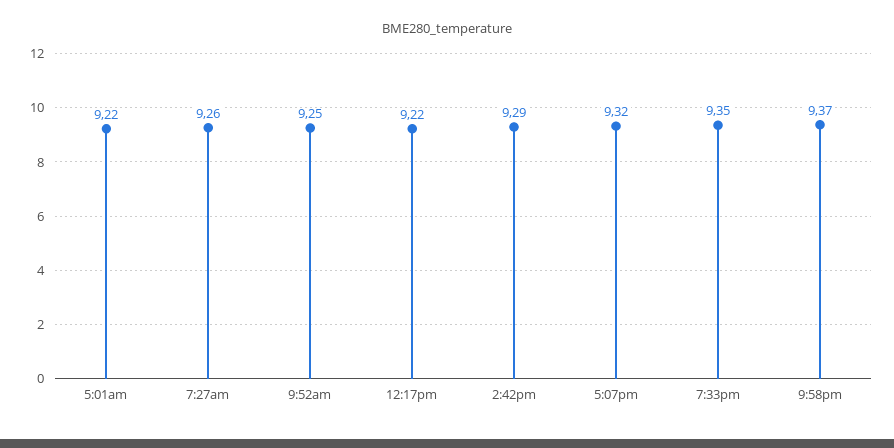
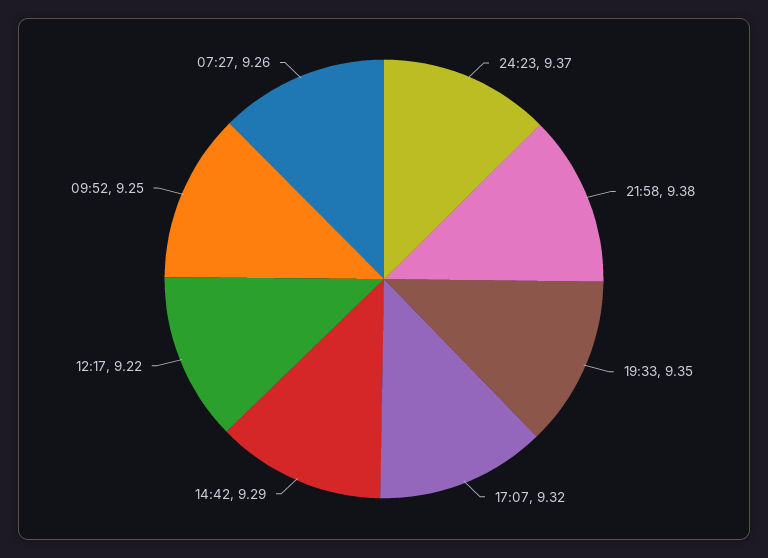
5:01am: 9.22 -> none
9:58pm: 9.37 -> 9.38
24:23: none -> 9.37

